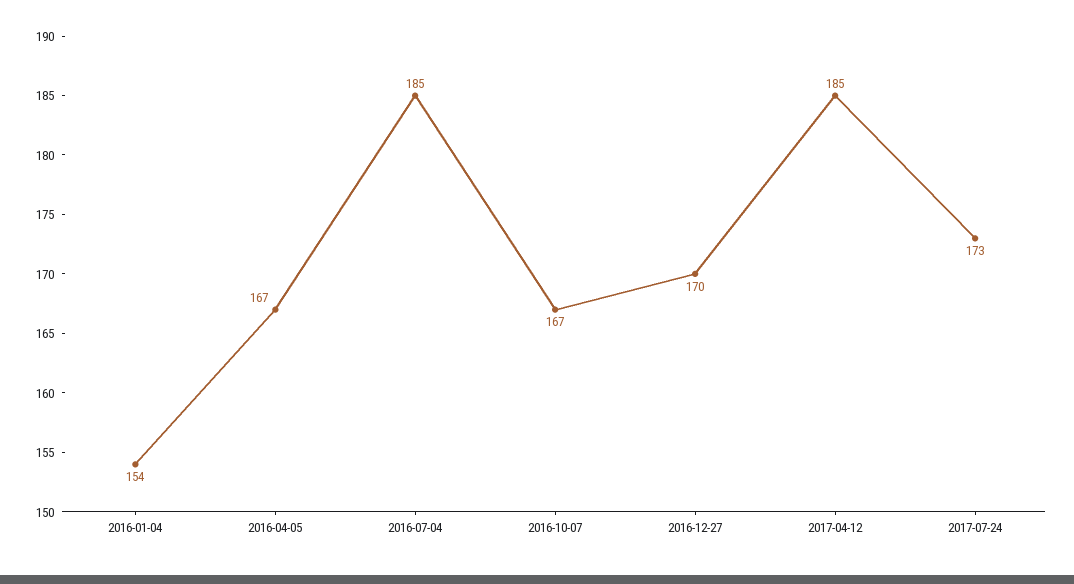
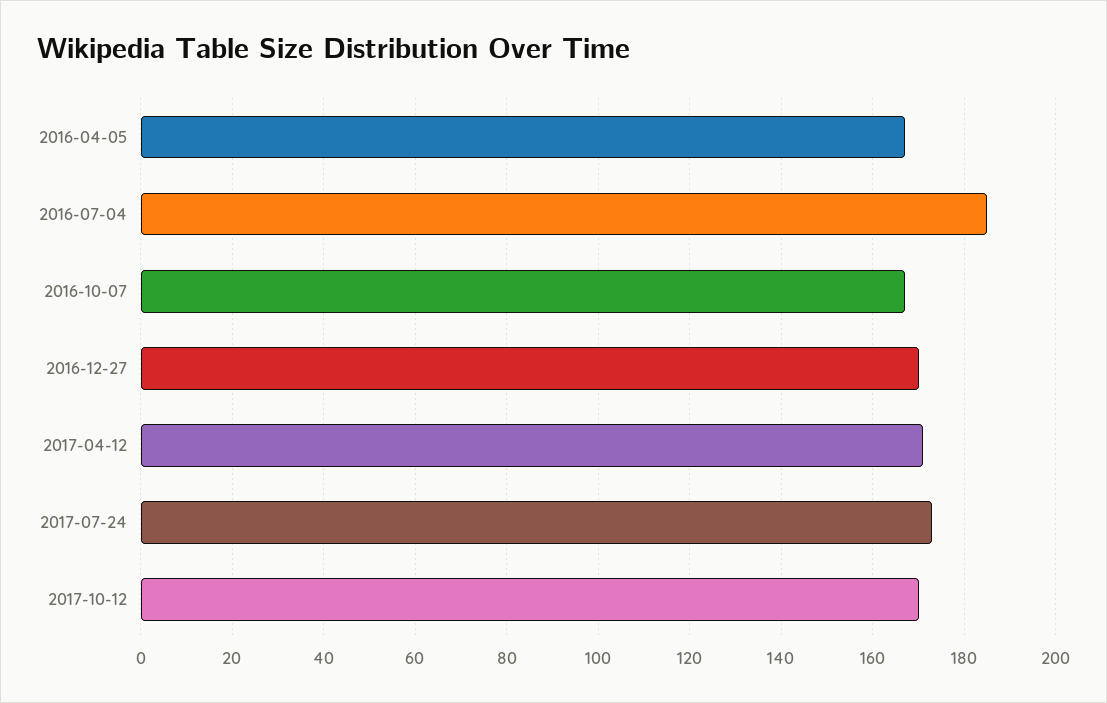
2016-01-04: 154 -> none
2017-04-12: 185 -> 170
2017-10-12: none -> 170

